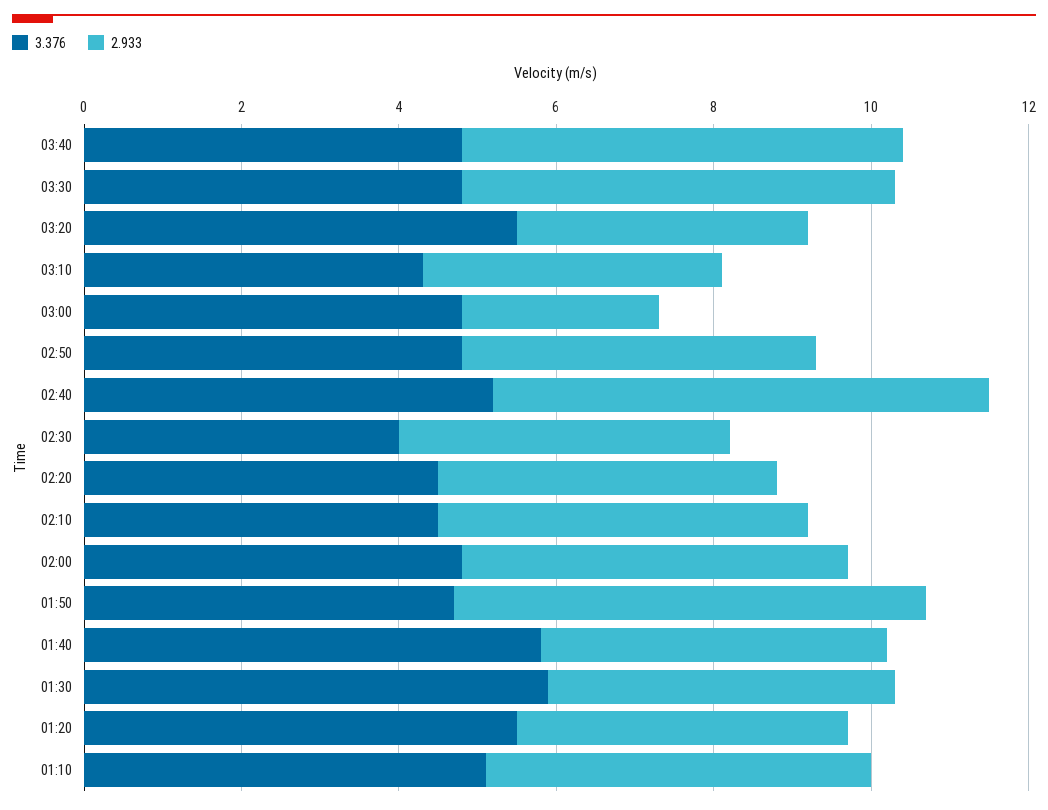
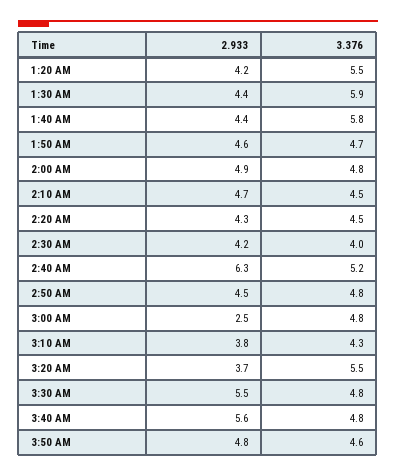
2.933, 01:50: 6 -> 4.6
3.376, 01:10: 5 -> none
2.933, 01:10: 5 -> none
2.933, 3:50 AM: none -> 4.8
3.376, 3:50 AM: none -> 4.6

